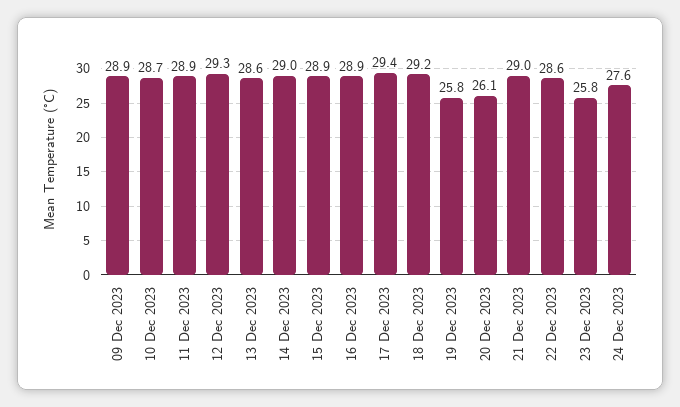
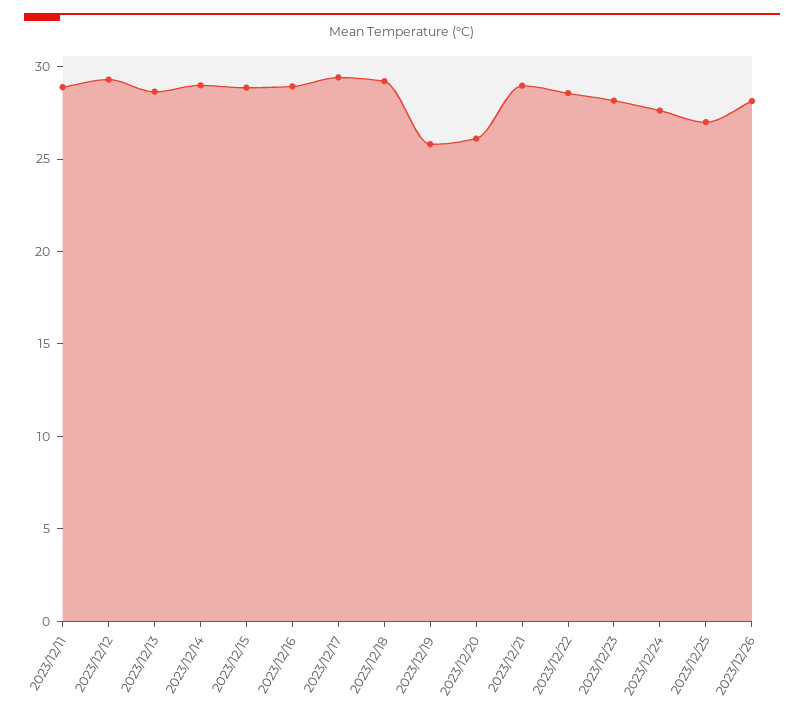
09 Dec 2023: 28.9 -> none
10 Dec 2023: 28.7 -> none
23 Dec 2023: 25.8 -> 28
2023/12/25: none -> 27
2023/12/26: none -> 28

